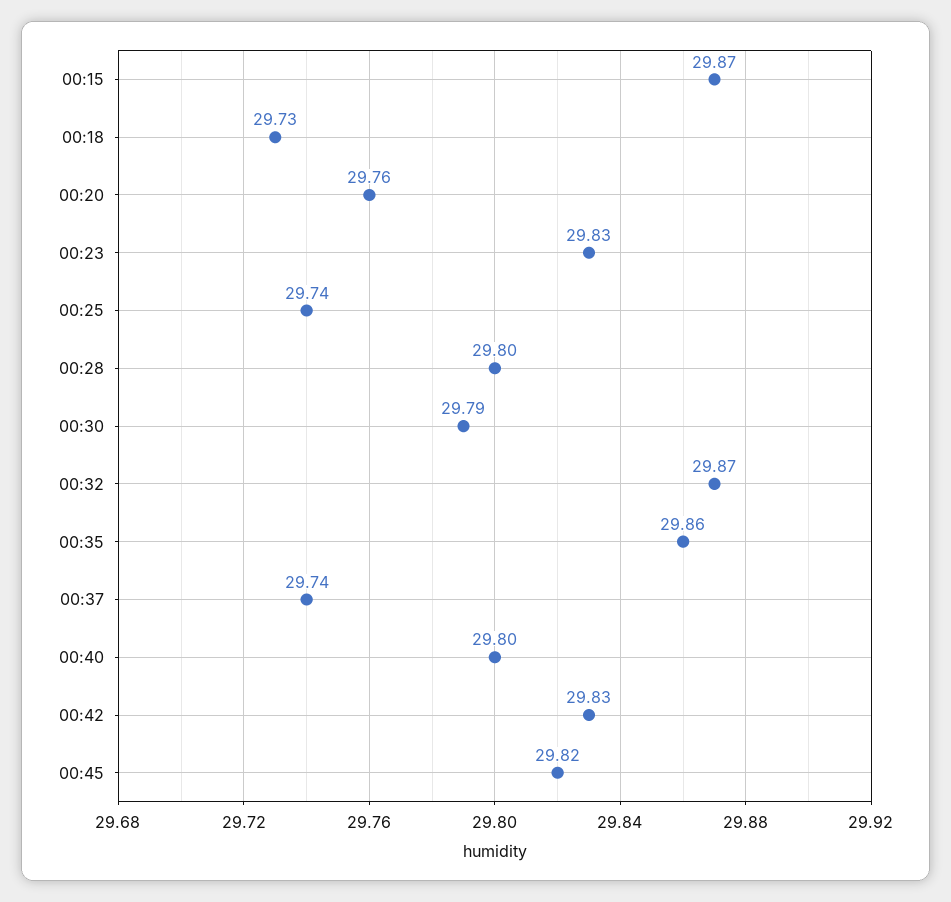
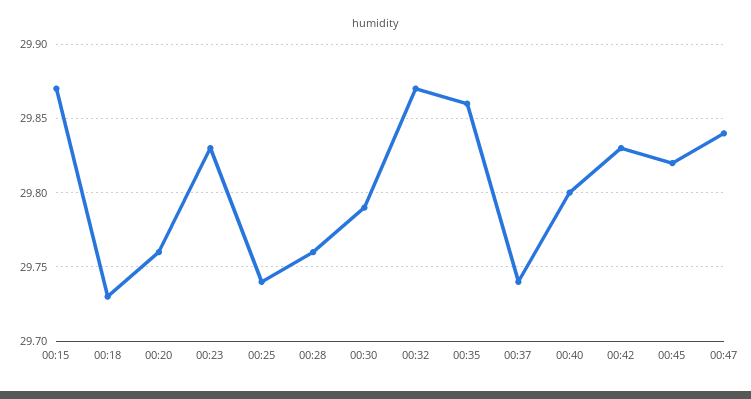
00:28: 29.8 -> 29.76
00:47: none -> 29.84

